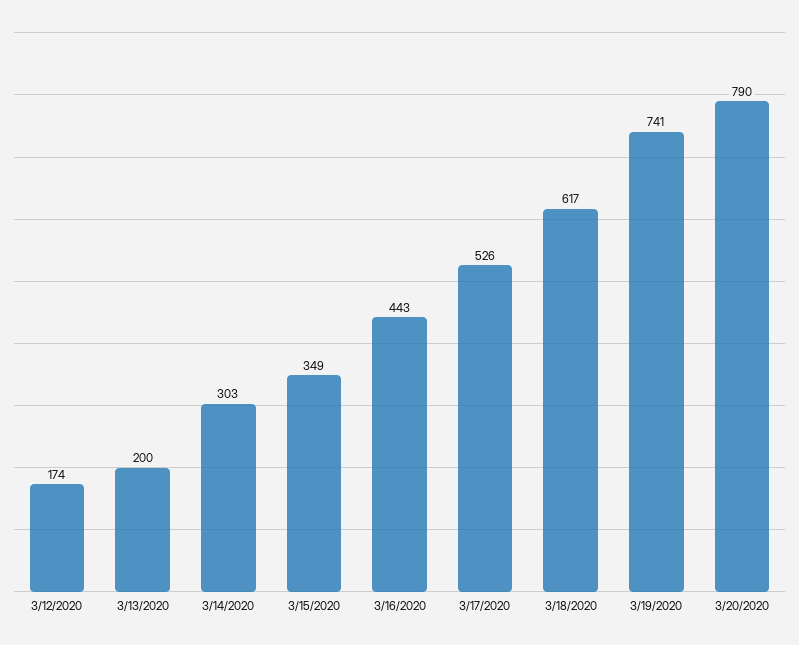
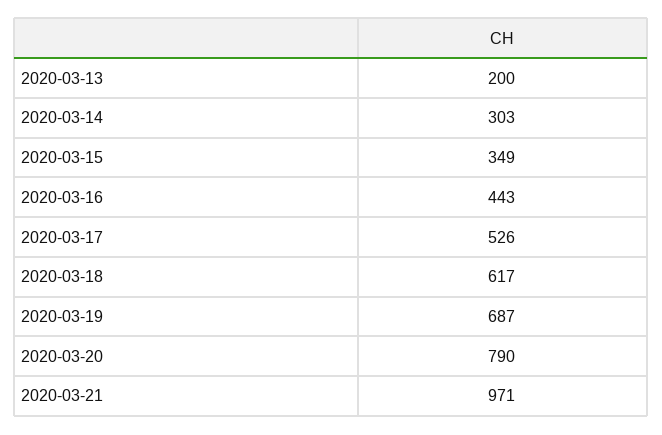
3/12/2020: 174 -> none
3/19/2020: 741 -> 687
2020-03-21: none -> 971

